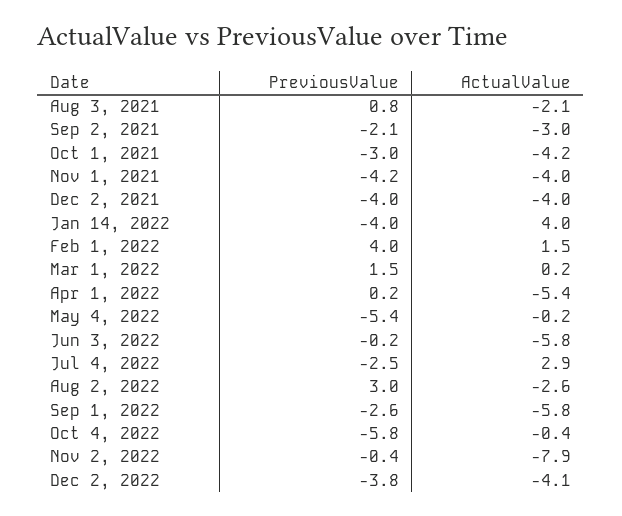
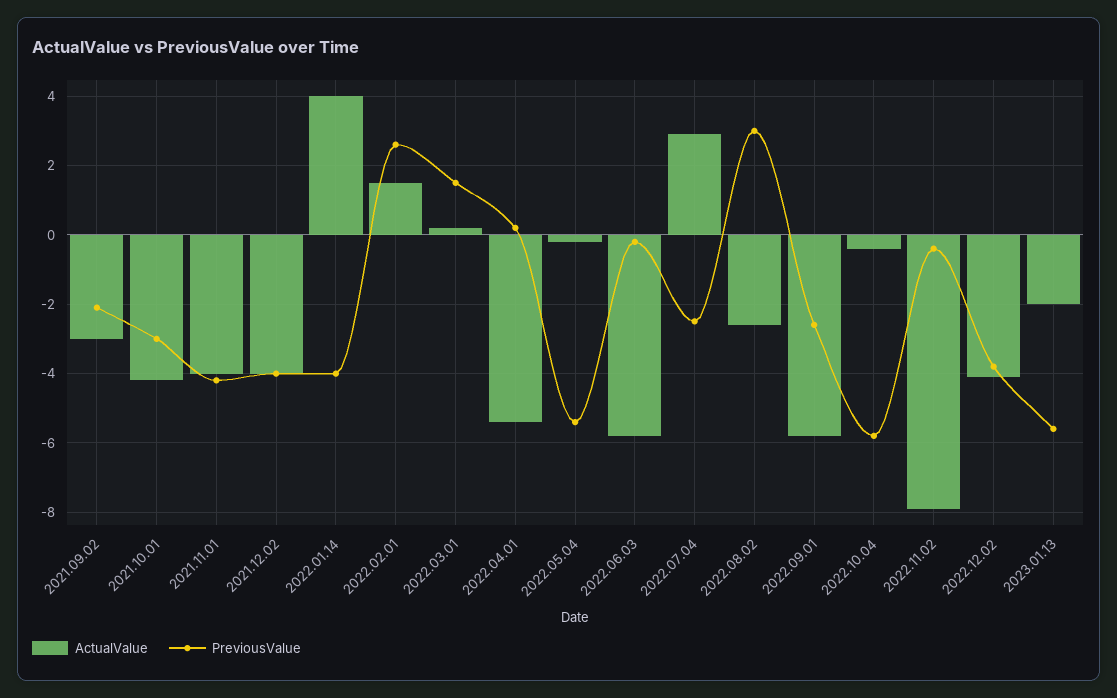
PreviousValue, Aug 3, 2021: 0.8 -> none
ActualValue, Aug 3, 2021: -2.1 -> none
PreviousValue, Feb 1, 2022: 4 -> 2.5
ActualValue, 2023.01.13: none -> -2
PreviousValue, 2023.01.13: none -> -5.5

